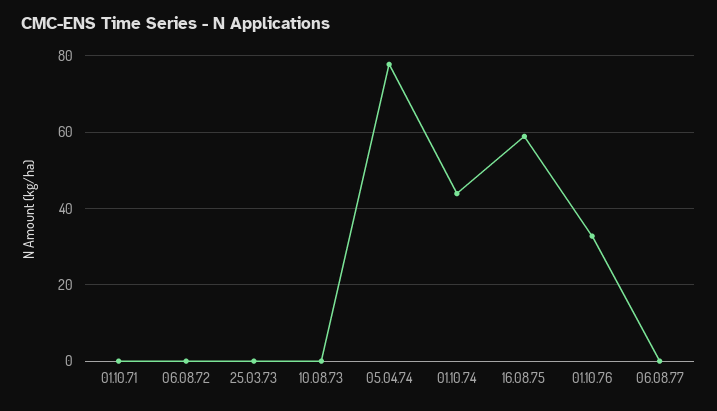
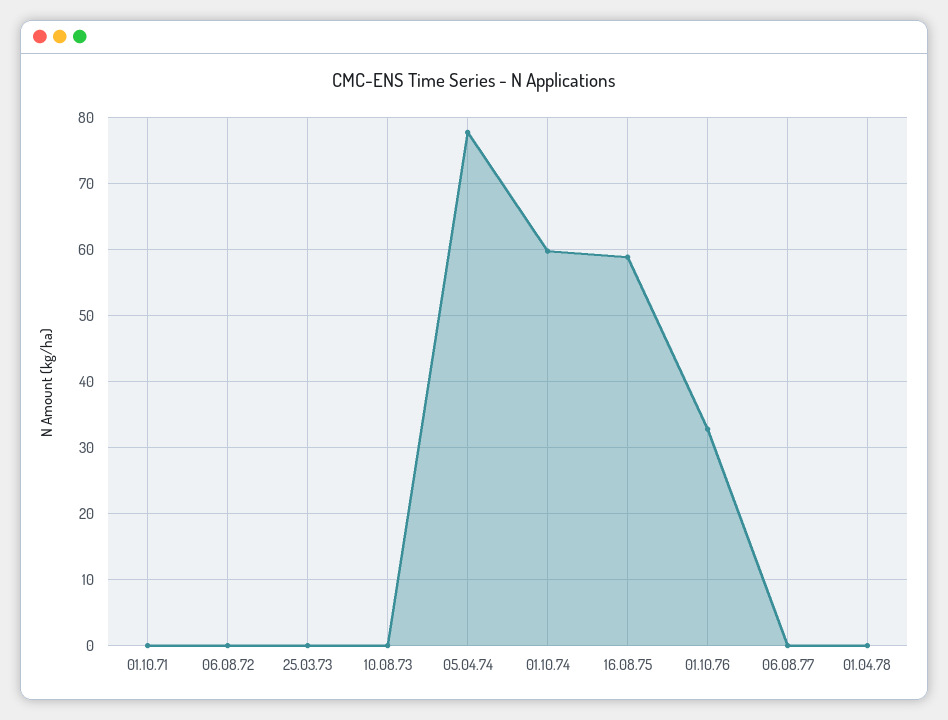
01.10.74: 44 -> 60
01.04.78: none -> 0

